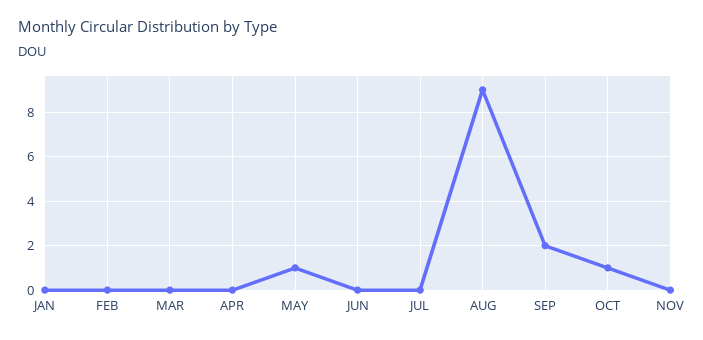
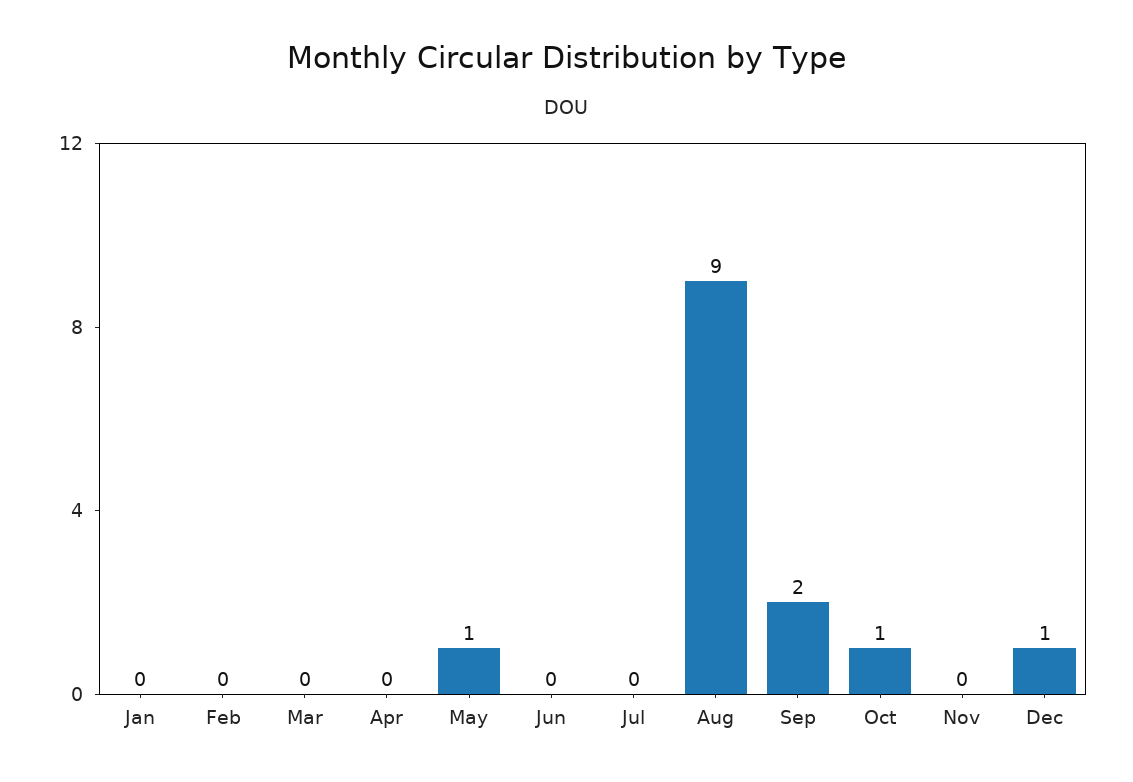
Dec: none -> 1

